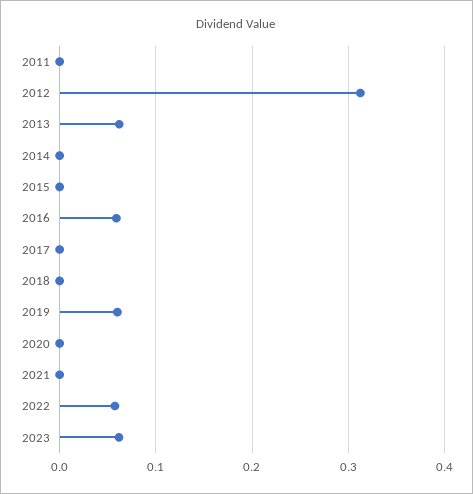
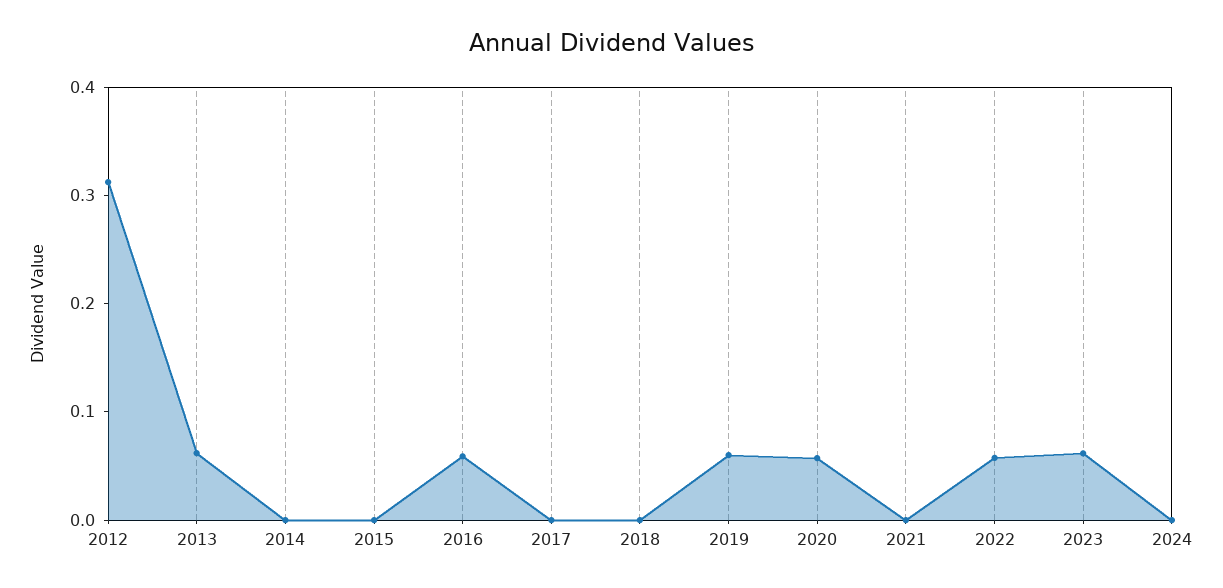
2011: 0 -> none
2020: 0 -> 0.06
2024: none -> 0

